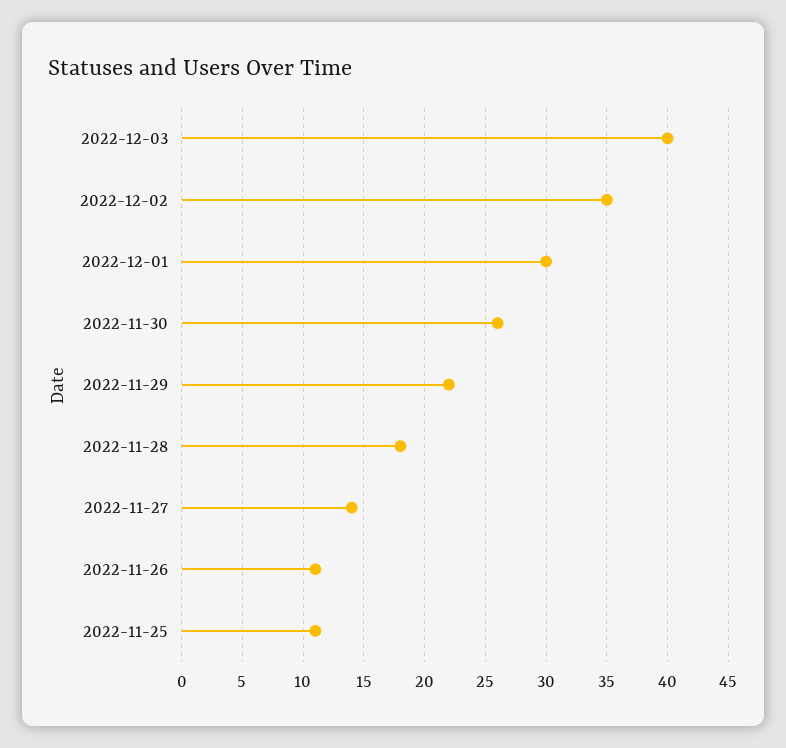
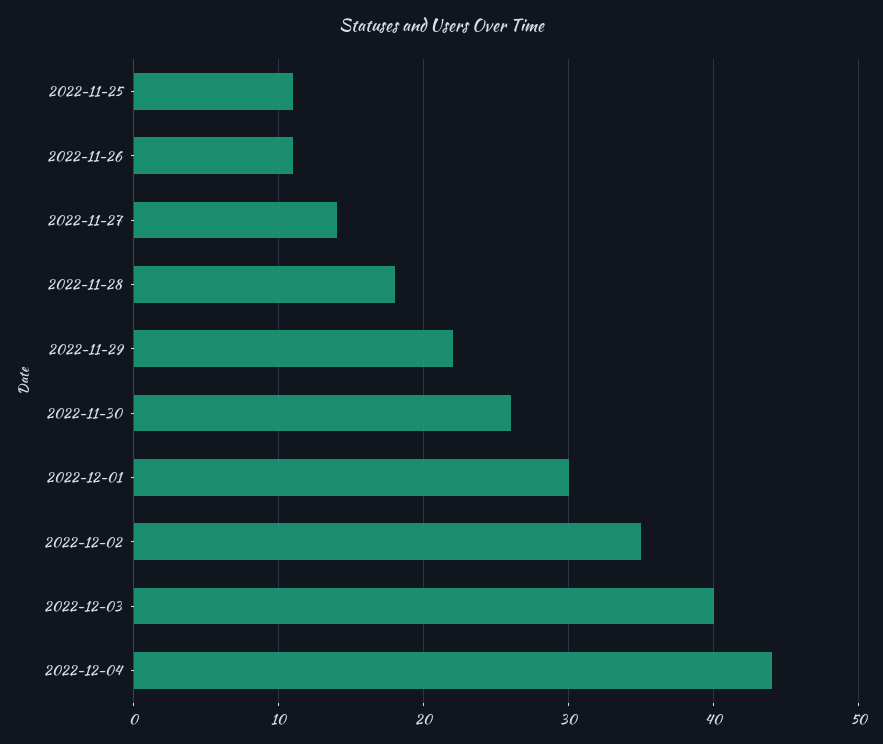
2022-12-04: none -> 44

